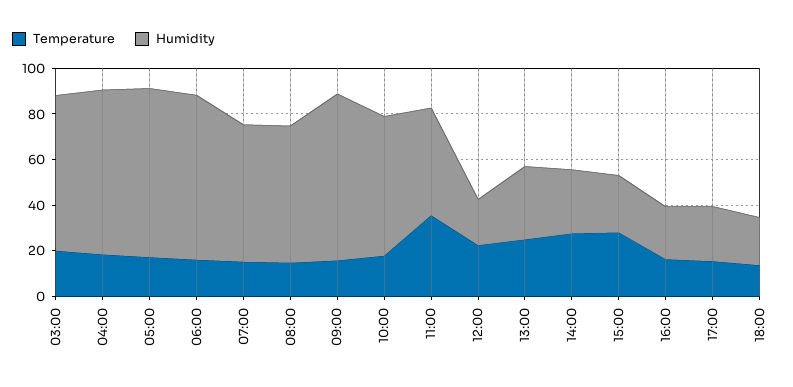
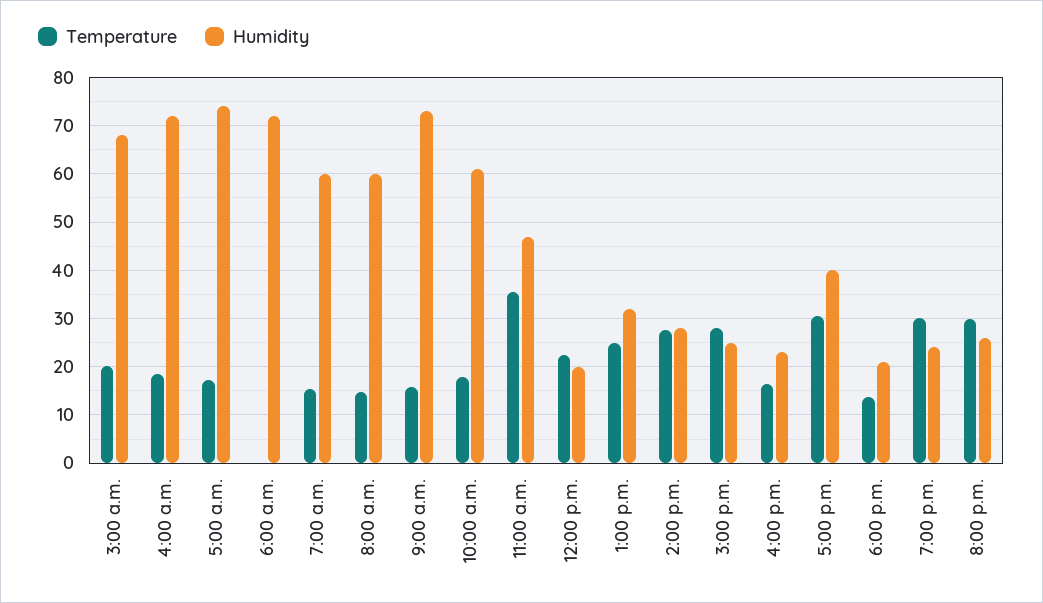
Temperature, 06:00: 15 -> 0
Temperature, 17:00: 15 -> 30
Humidity, 17:00: 25 -> 40
Temperature, 7:00 p.m.: none -> 30
Humidity, 7:00 p.m.: none -> 24
Temperature, 8:00 p.m.: none -> 30
Humidity, 8:00 p.m.: none -> 26

